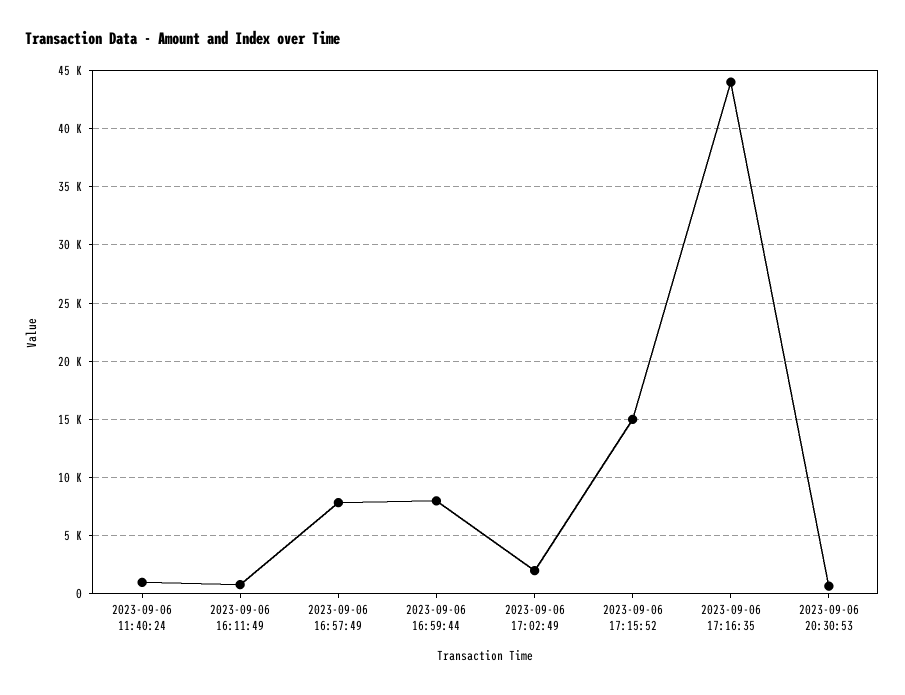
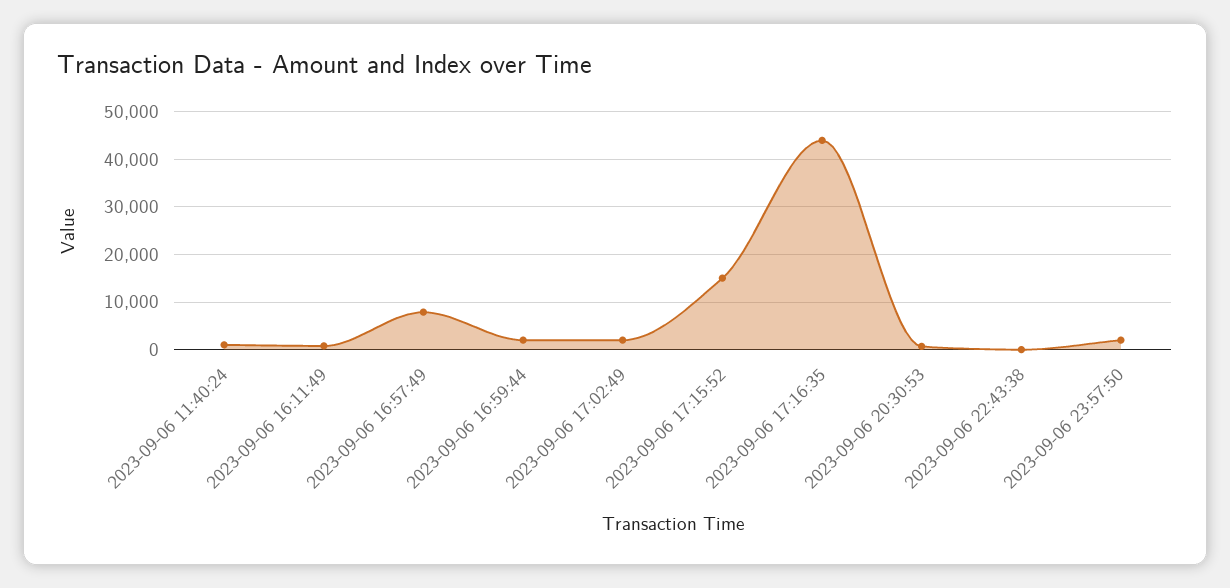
2023-09-06 16:59:44: 8000 -> 2000
2023-09-06 22:43:38: none -> 0
2023-09-06 23:57:50: none -> 2000

